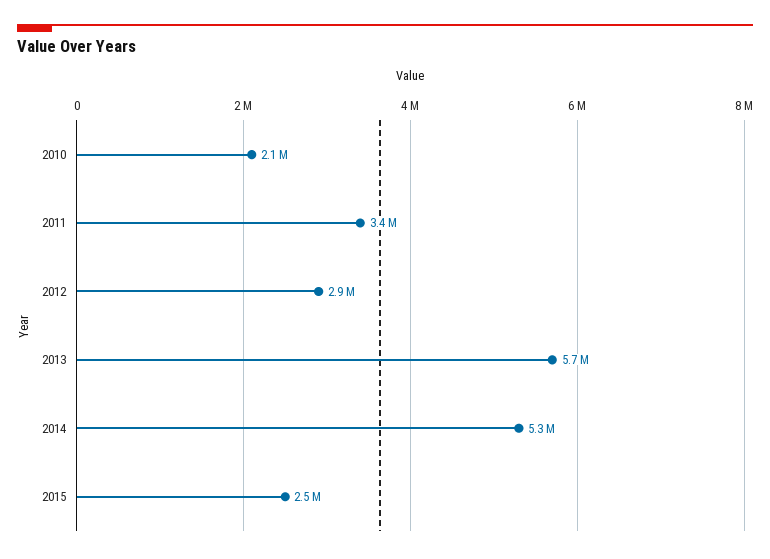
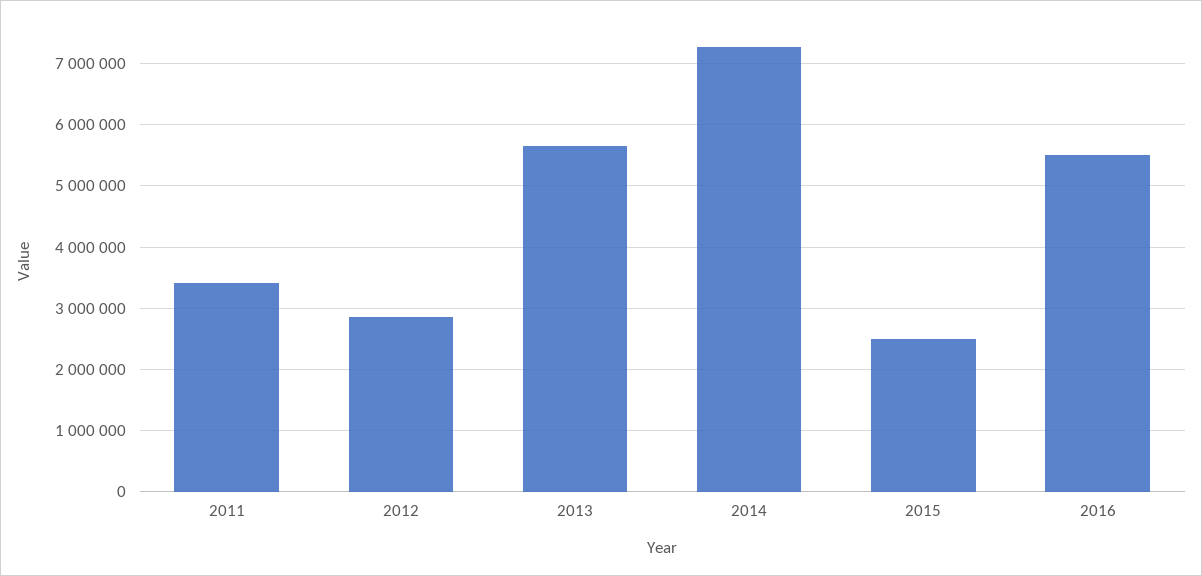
2010: 2100000 -> none
2014: 5300000 -> 7300000
2016: none -> 5500000

